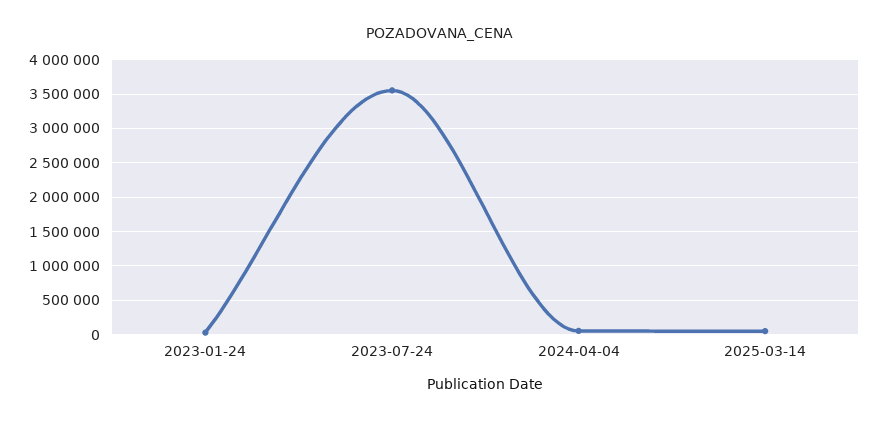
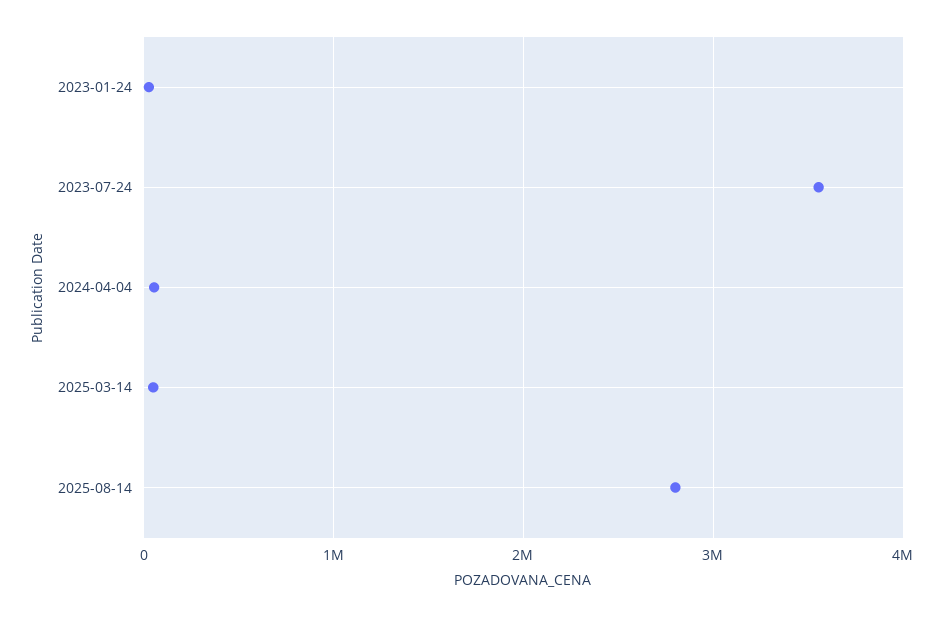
2025-08-14: none -> 2800000

